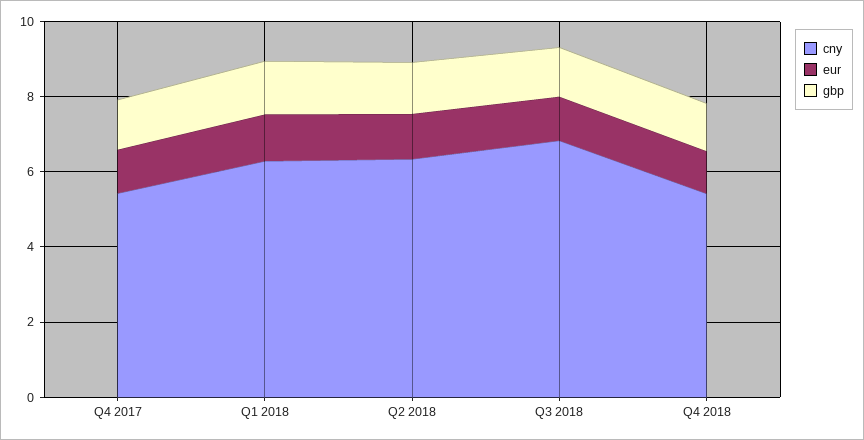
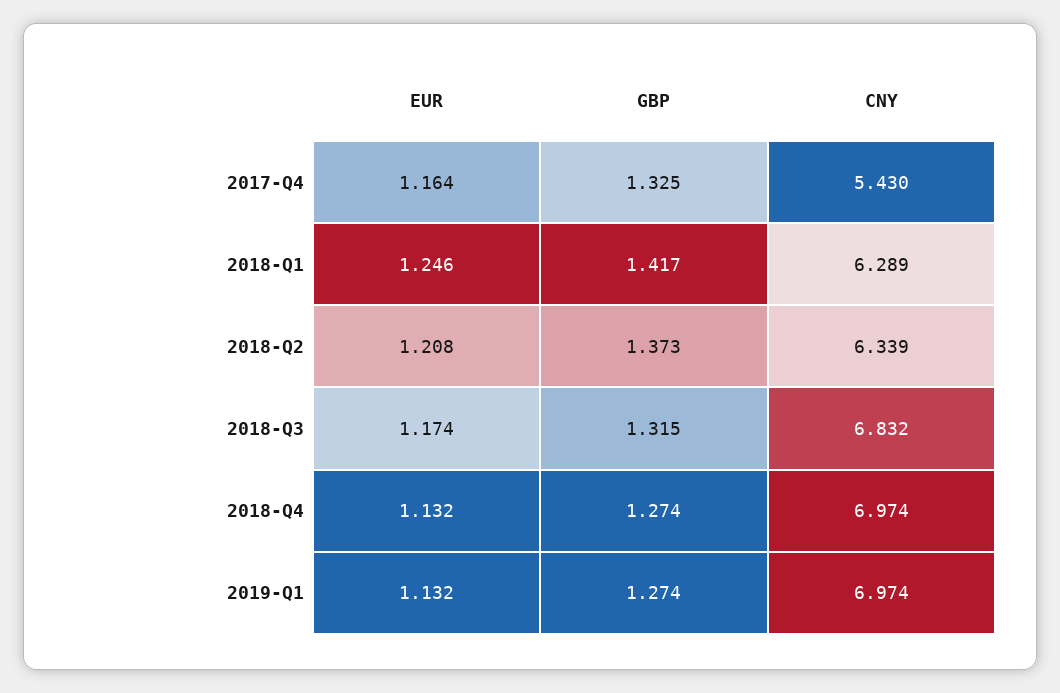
cny, Q4 2018: 5.5 -> 6.974
eur, 2019-Q1: none -> 1.132
gbp, 2019-Q1: none -> 1.274
cny, 2019-Q1: none -> 6.974

